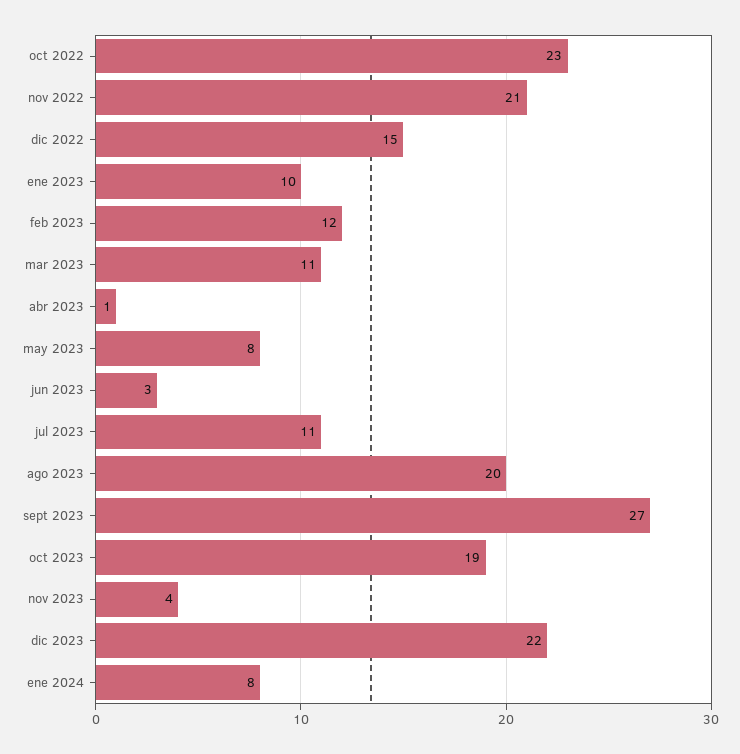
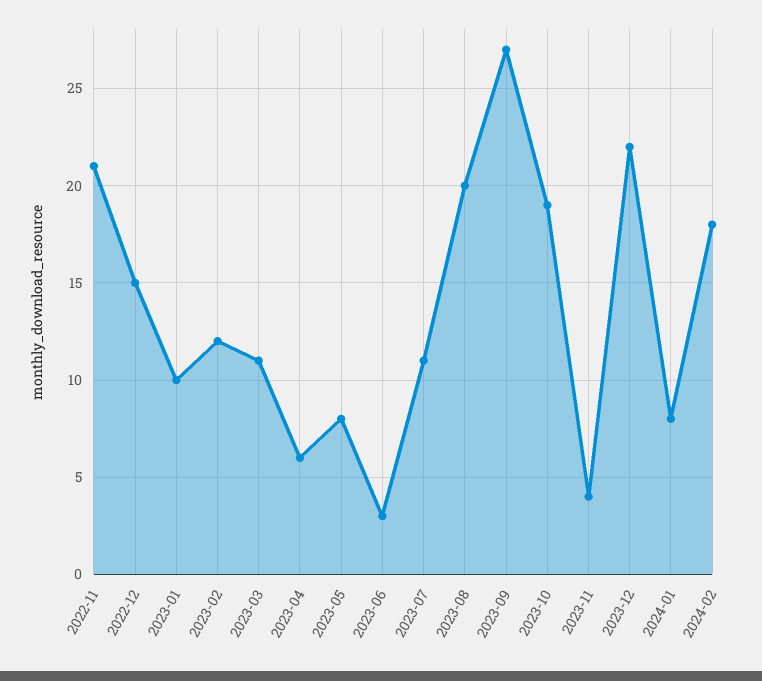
oct 2022: 23 -> none
abr 2023: 1 -> 6
2024-02: none -> 18

